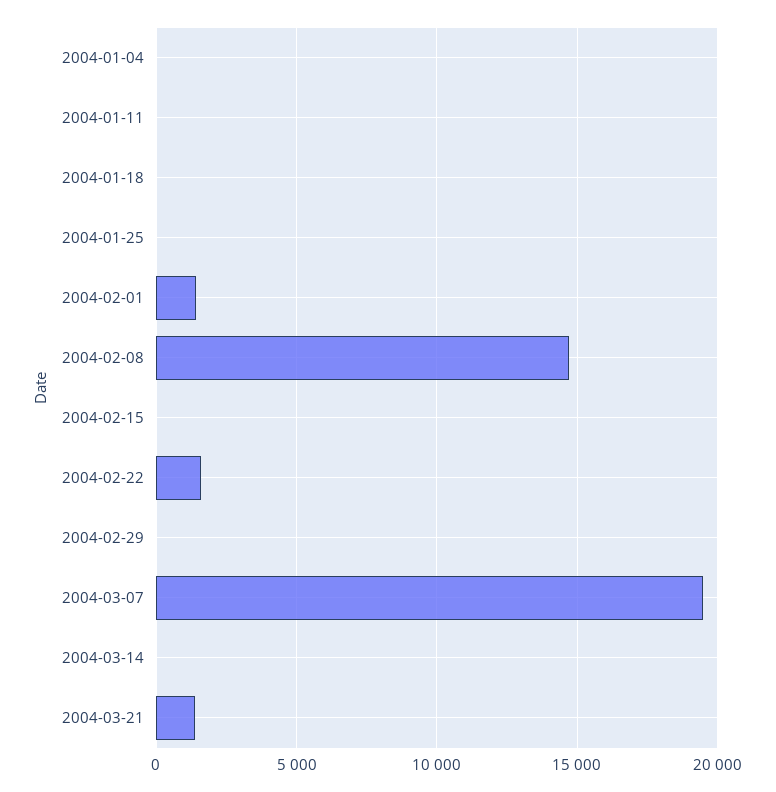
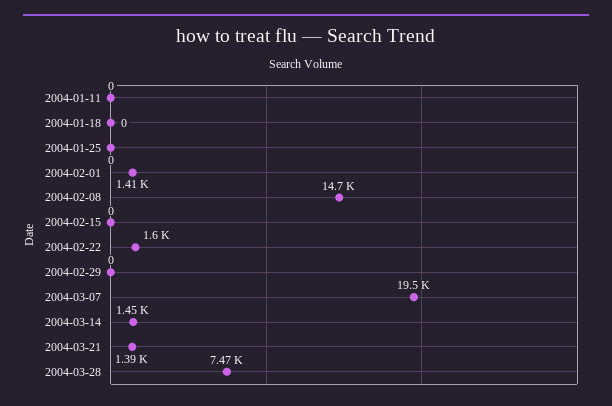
2004-01-04: 0 -> none
2004-03-14: 0 -> 1450
2004-03-28: none -> 7470

